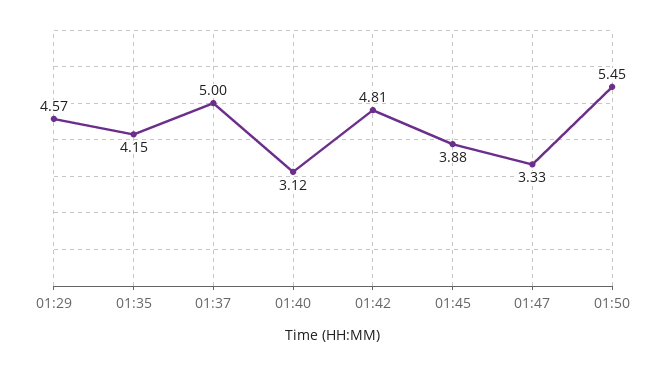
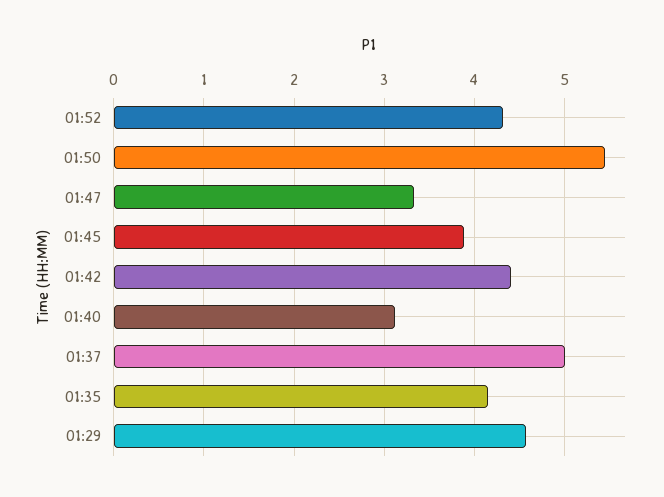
01:42: 4.81 -> 4.4
01:52: none -> 4.3

